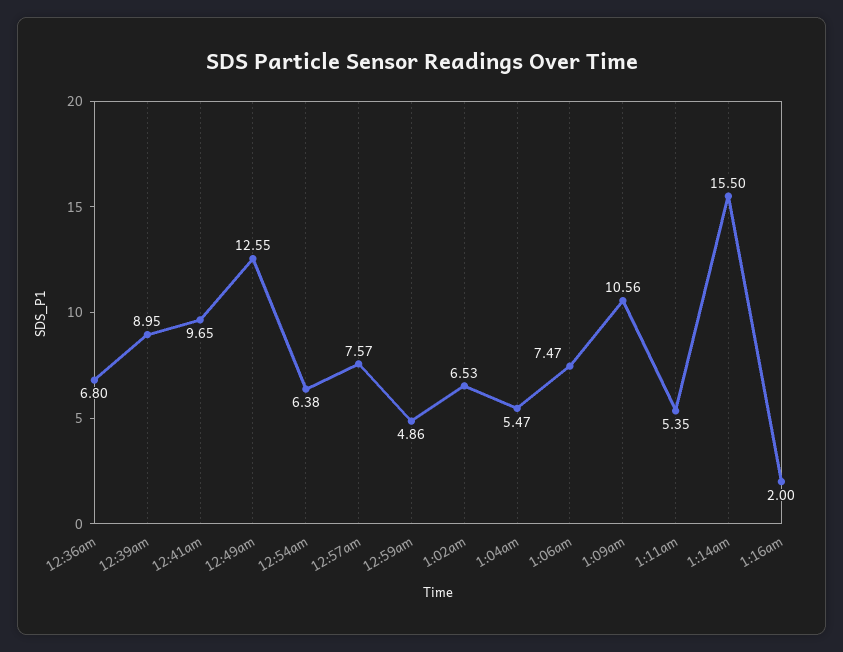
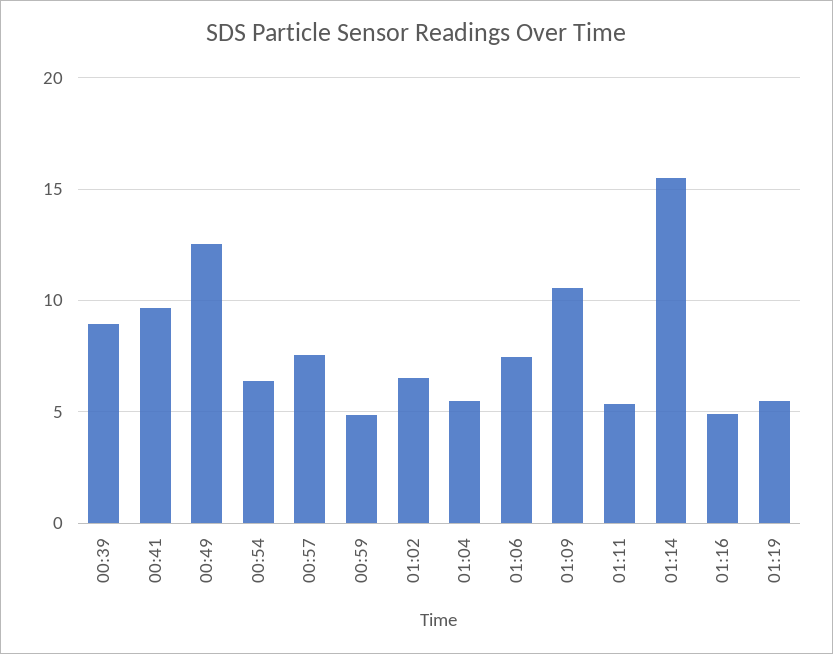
12:36am: 6.8 -> none
1:16am: 2 -> 5
01:19: none -> 5.5

